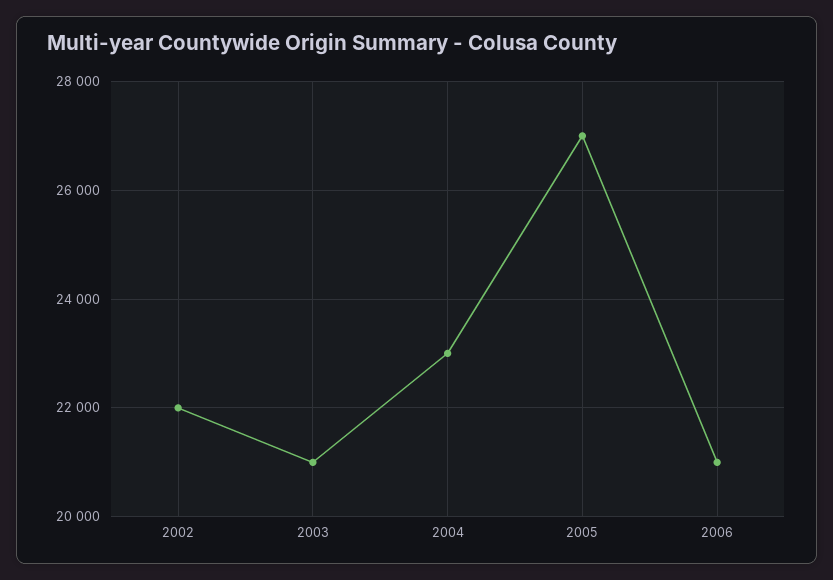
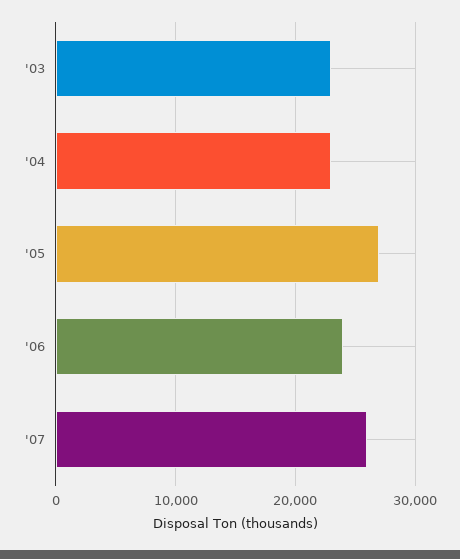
2002: 22000 -> none
2003: 21000 -> 23000
2006: 21000 -> 24000
'07: none -> 26000

